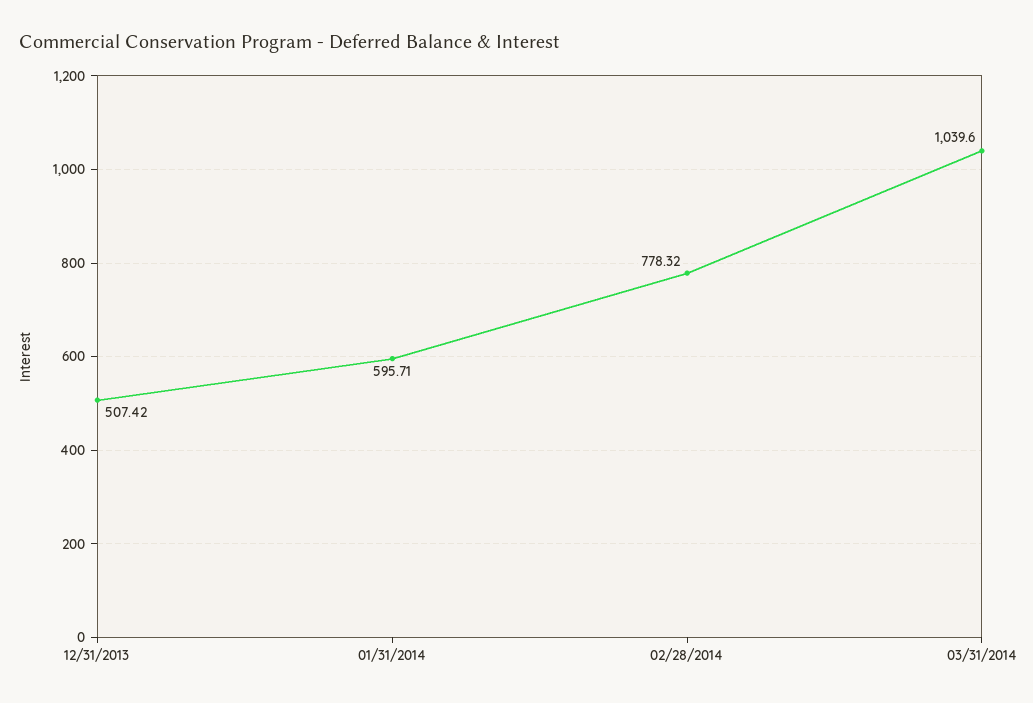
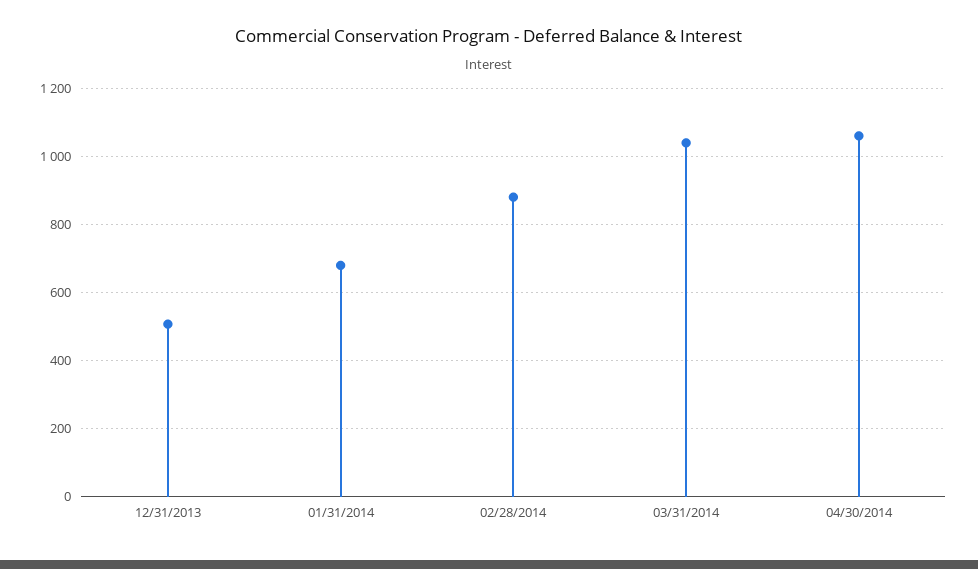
01/31/2014: 595.71 -> 680
02/28/2014: 778.32 -> 880
04/30/2014: none -> 1060

